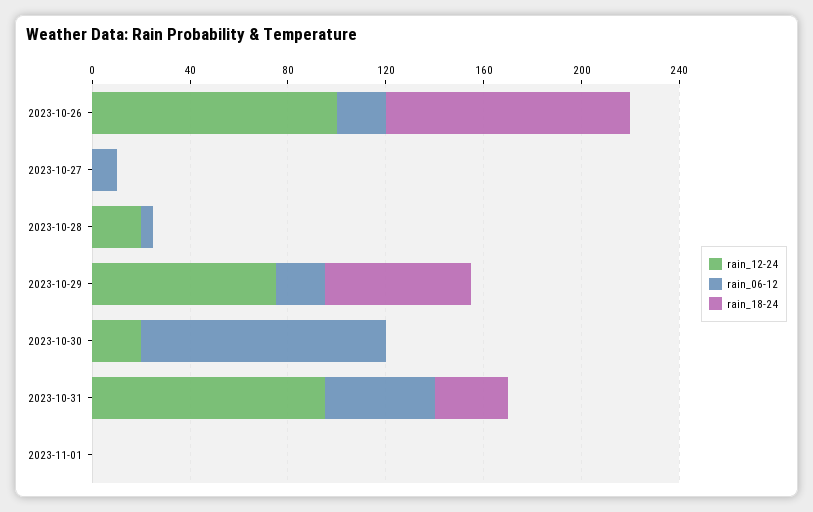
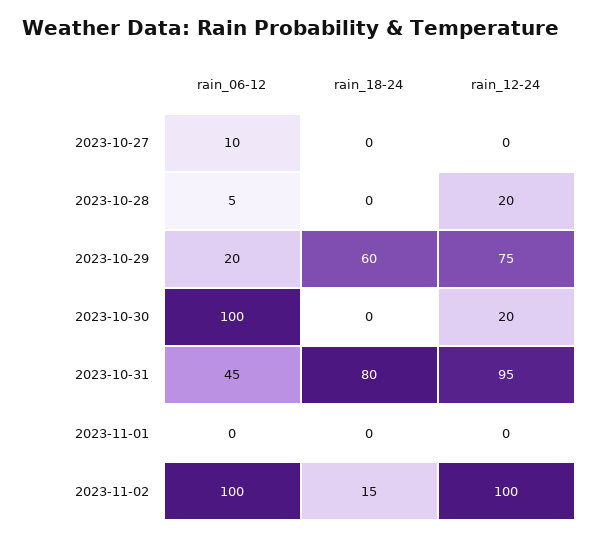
rain_12-24, 2023-10-26: 100 -> none
rain_06-12, 2023-10-26: 20 -> none
rain_18-24, 2023-10-26: 100 -> none
rain_18-24, 2023-10-31: 30 -> 80
rain_06-12, 2023-11-02: none -> 100
rain_18-24, 2023-11-02: none -> 15
rain_12-24, 2023-11-02: none -> 100

